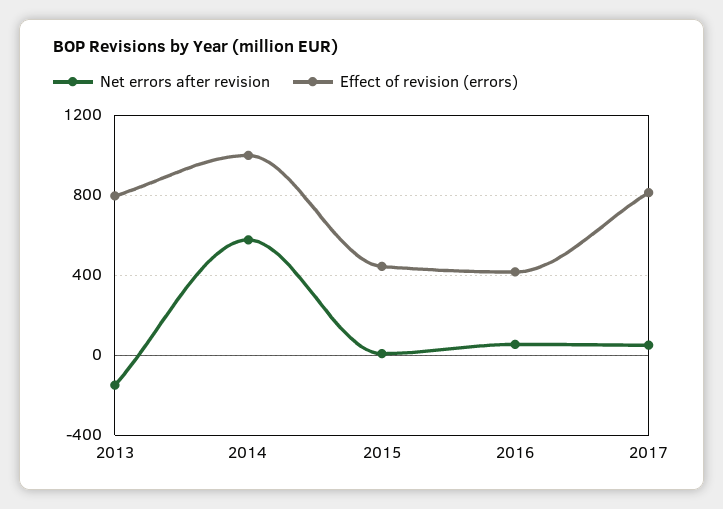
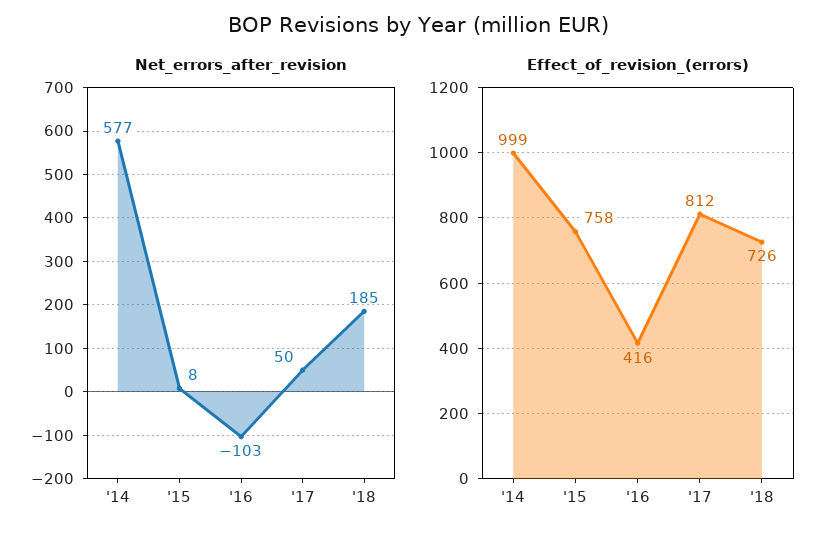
Net errors after revision, 2013: -150 -> none
Effect of revision (errors), 2013: 800 -> none
Effect of revision (errors), 2015: 450 -> 758
Net errors after revision, 2016: 50 -> -103
Net errors after revision, '18: none -> 185
Effect of revision (errors), '18: none -> 726

